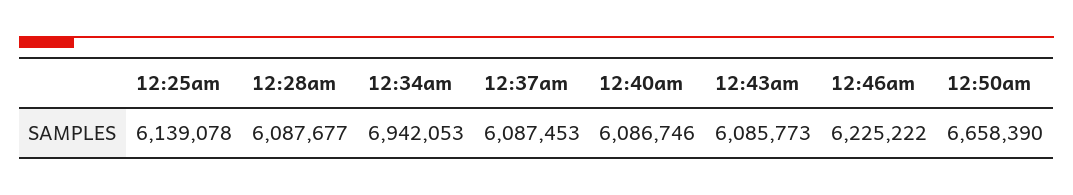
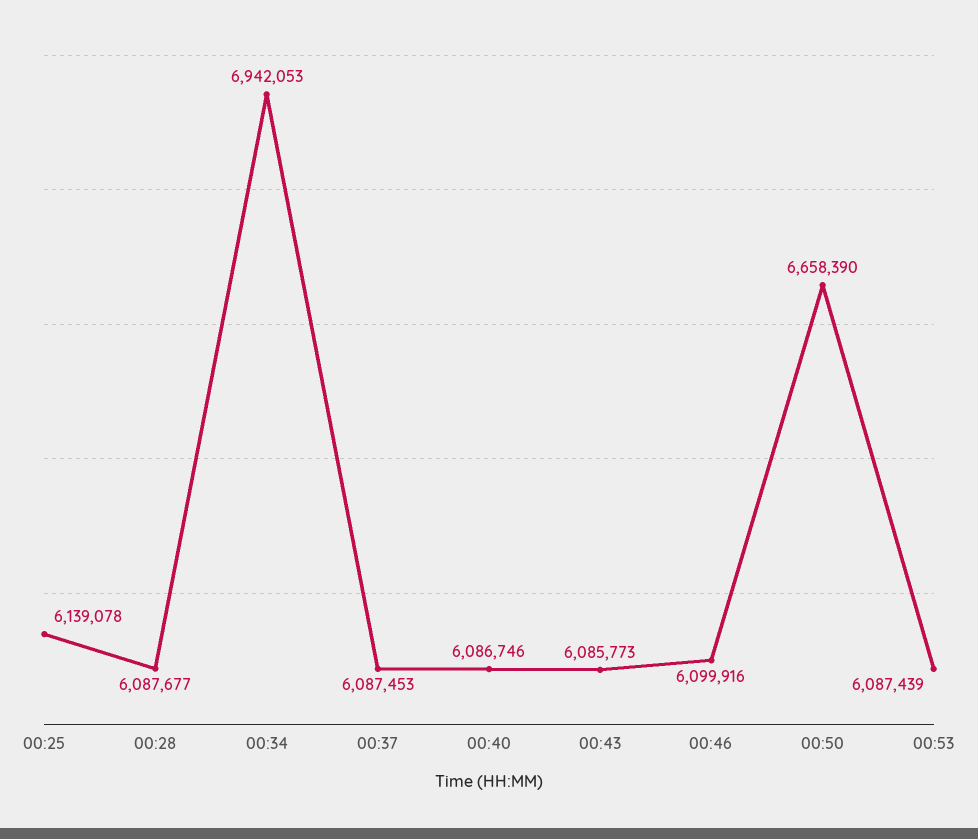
12:46am: 6225222 -> 6099916
00:53: none -> 6087439

